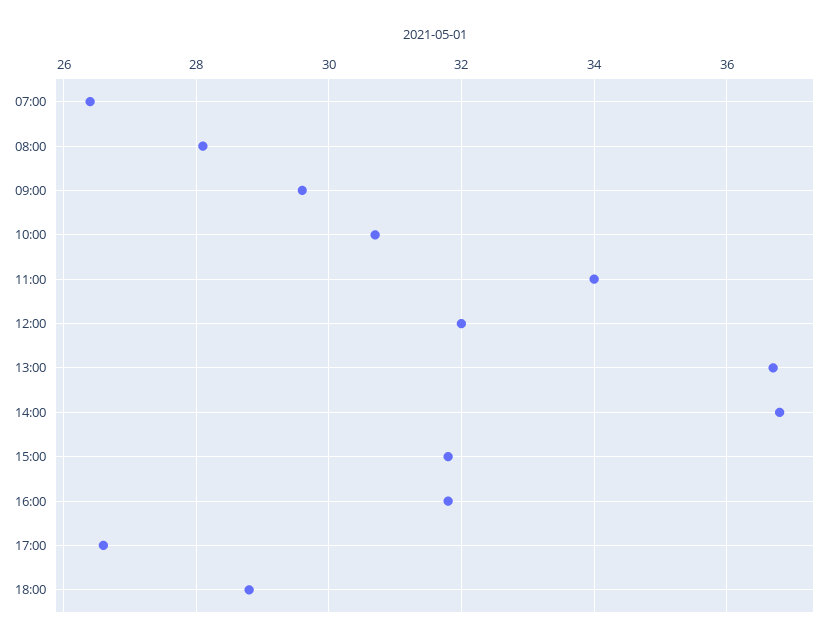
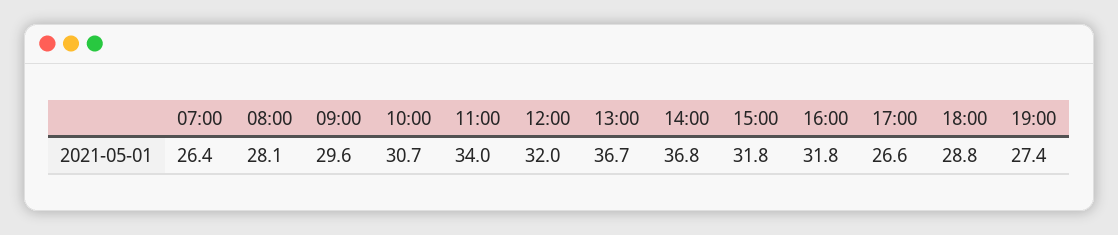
19:00: none -> 27.4

